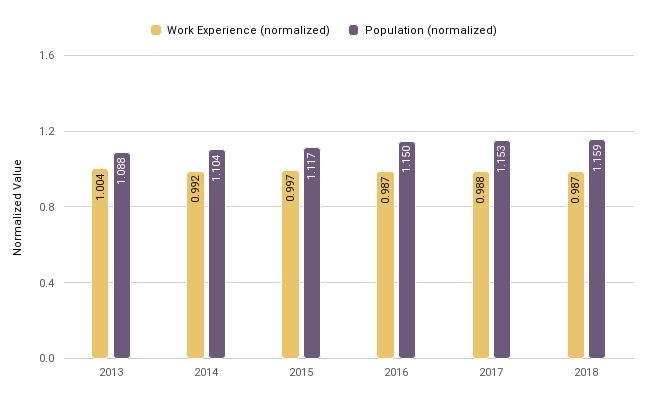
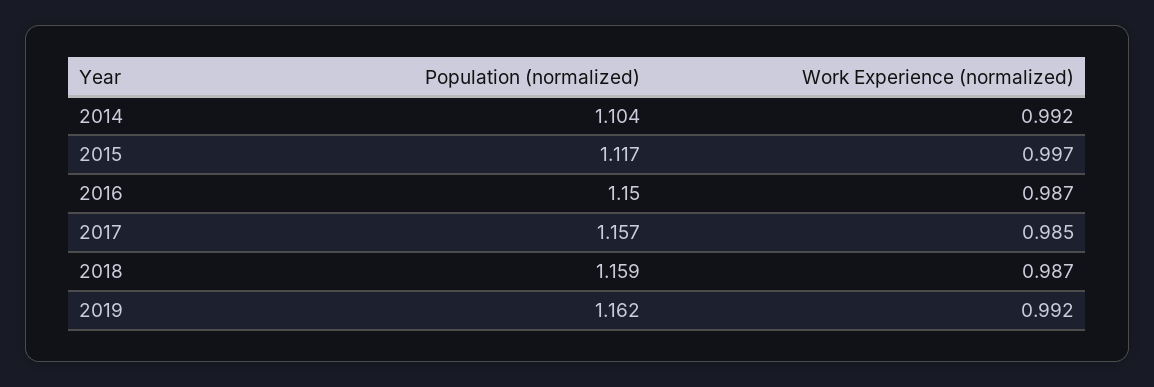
Work Experience (normalized), 2013: 1.004 -> none
Population (normalized), 2013: 1.088 -> none
Work Experience (normalized), 2017: 0.988 -> 0.985
Population (normalized), 2017: 1.153 -> 1.157
Population (normalized), 2019: none -> 1.162
Work Experience (normalized), 2019: none -> 0.992

